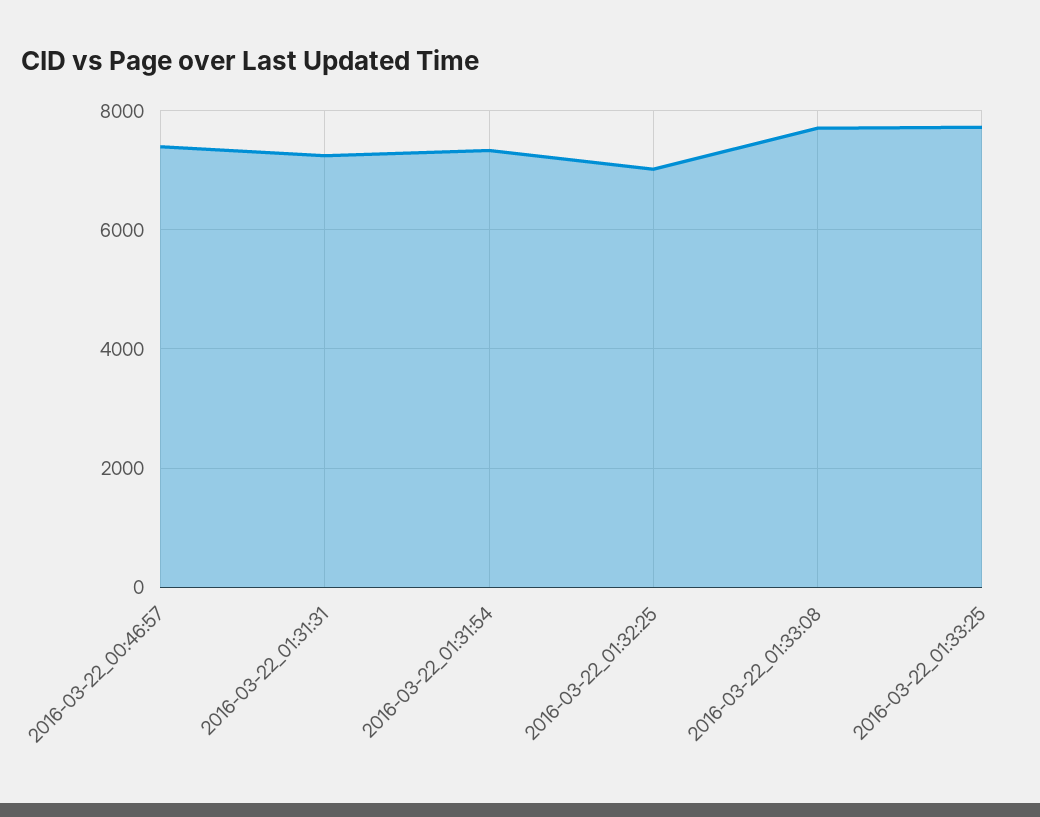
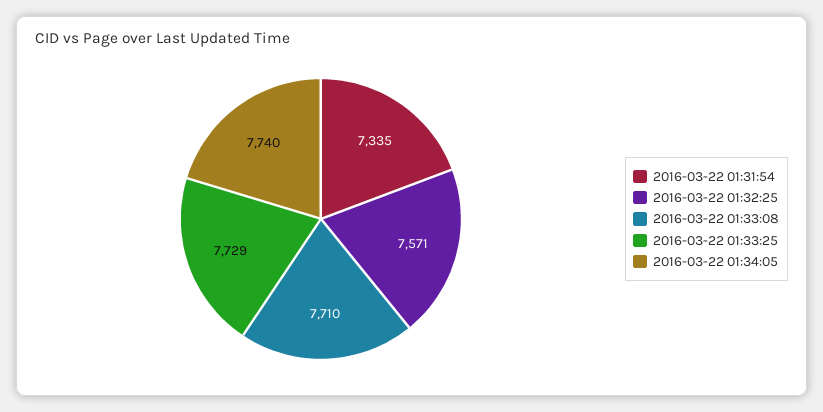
2016-03-22_00:46:57: 7400 -> none
2016-03-22_01:31:31: 7200 -> none
2016-03-22_01:32:25: 7000 -> 7571
2016-03-22 01:34:05: none -> 7740

